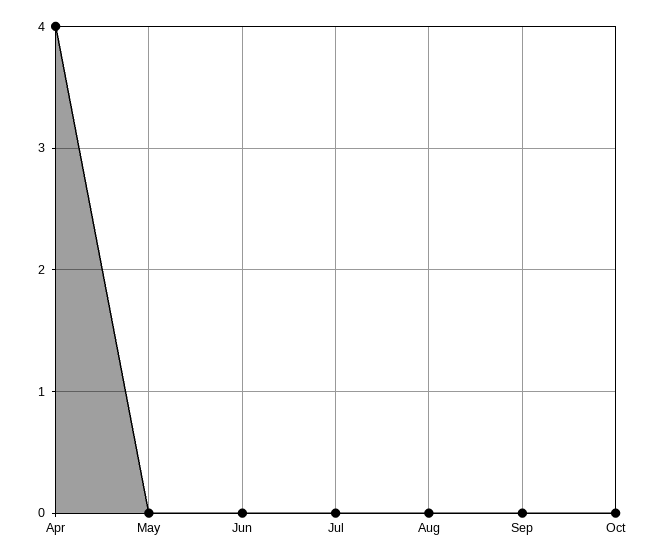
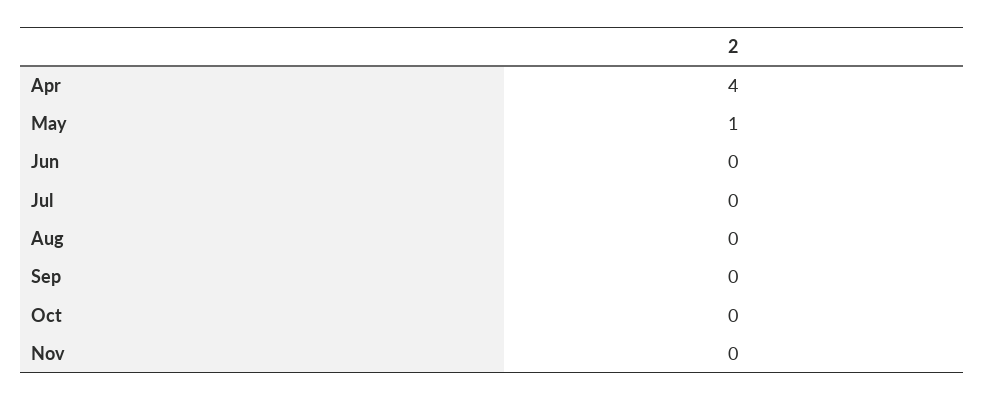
May: 0 -> 1
Nov: none -> 0

